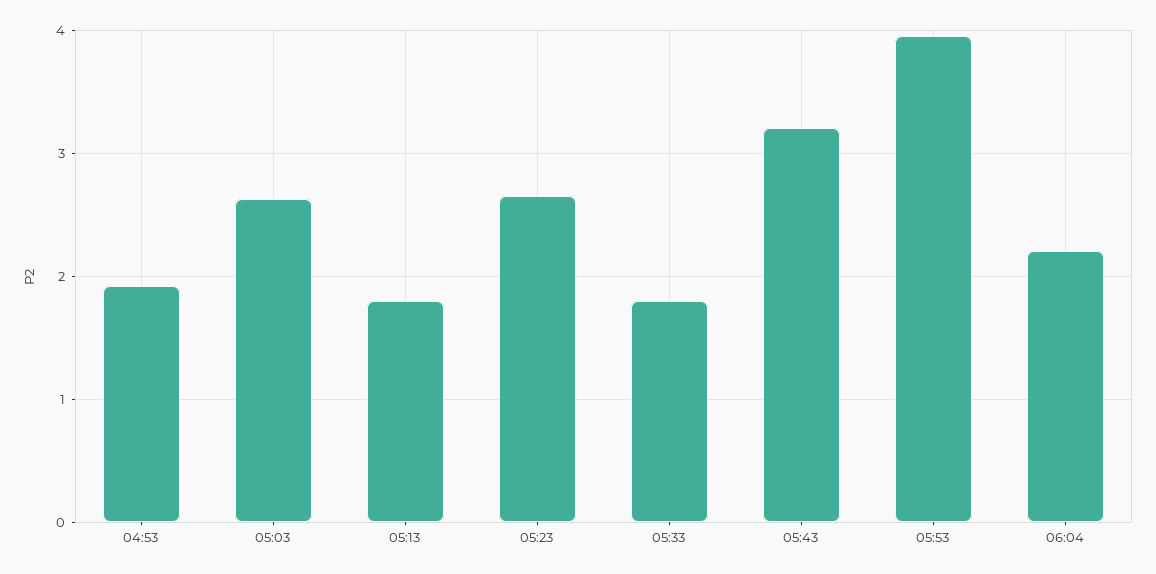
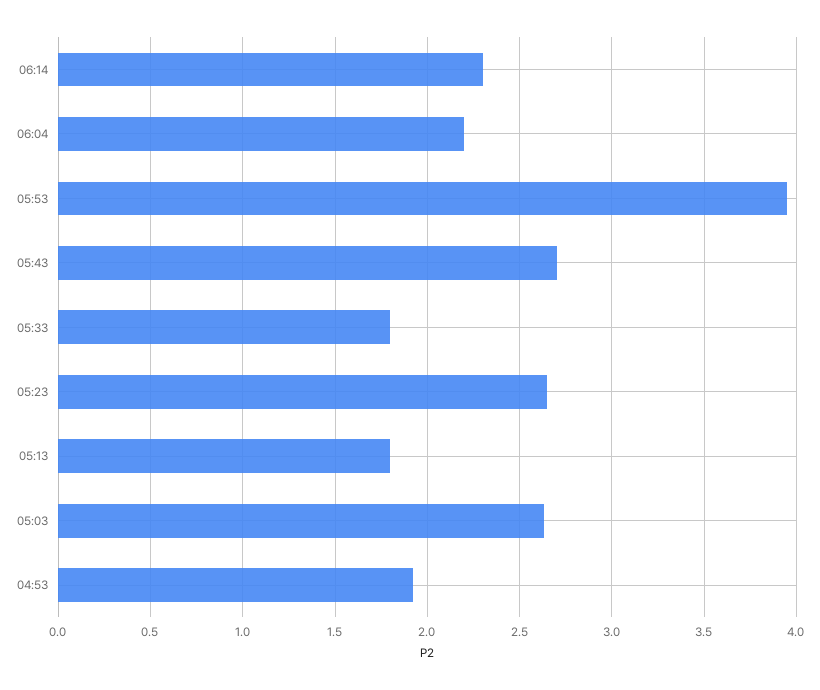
05:43: 3.2 -> 2.7
06:14: none -> 2.3

